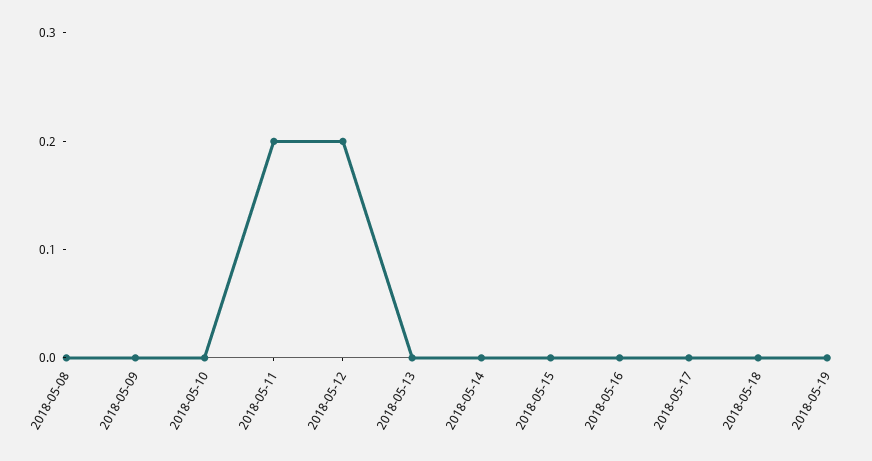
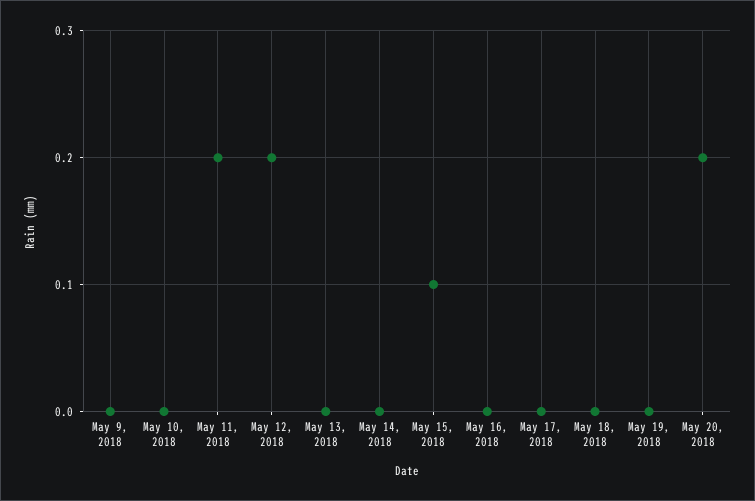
2018-05-08: 0 -> none
2018-05-15: 0 -> 0.1
May 20, 2018: none -> 0.2

